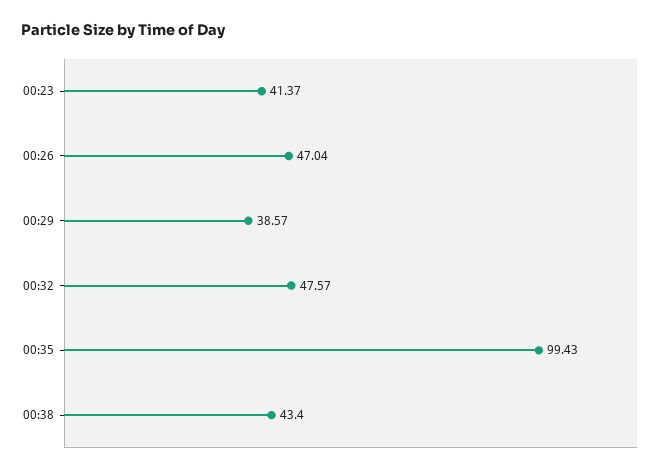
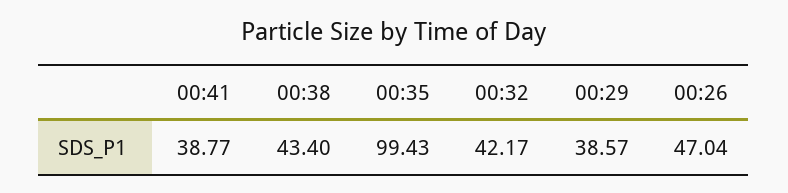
00:23: 41.37 -> none
00:32: 47.57 -> 42.17
00:41: none -> 38.77

